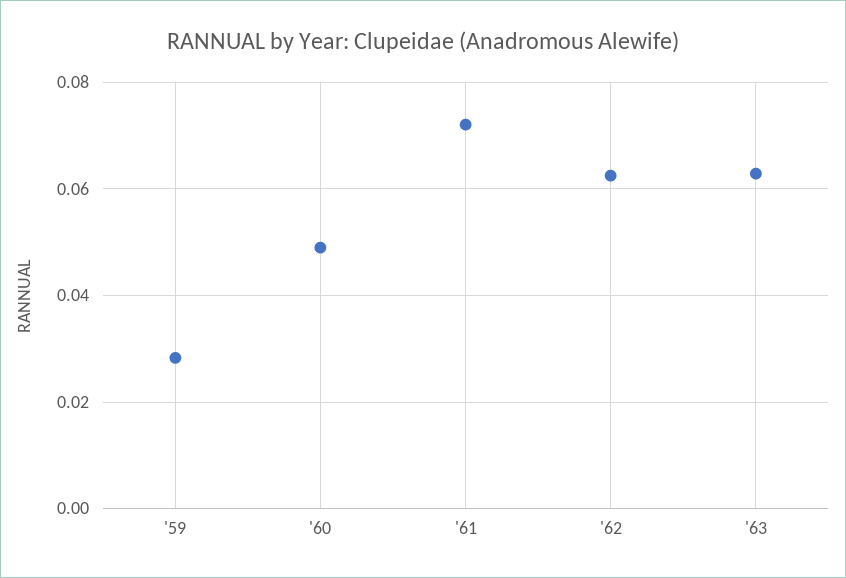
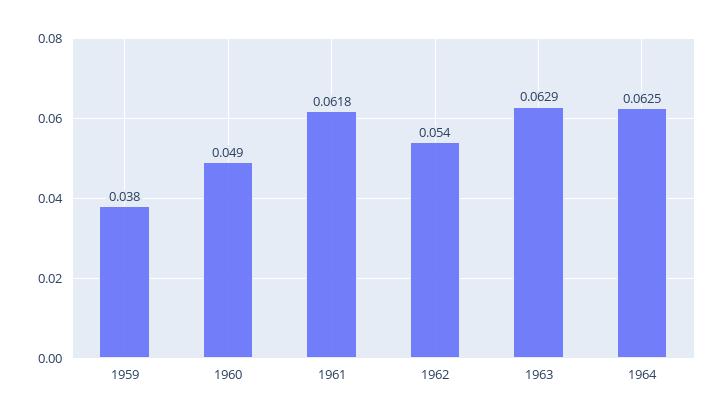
'59: 0.028 -> 0.038
'61: 0.072 -> 0.0618
'62: 0.062 -> 0.054
1964: none -> 0.0625

